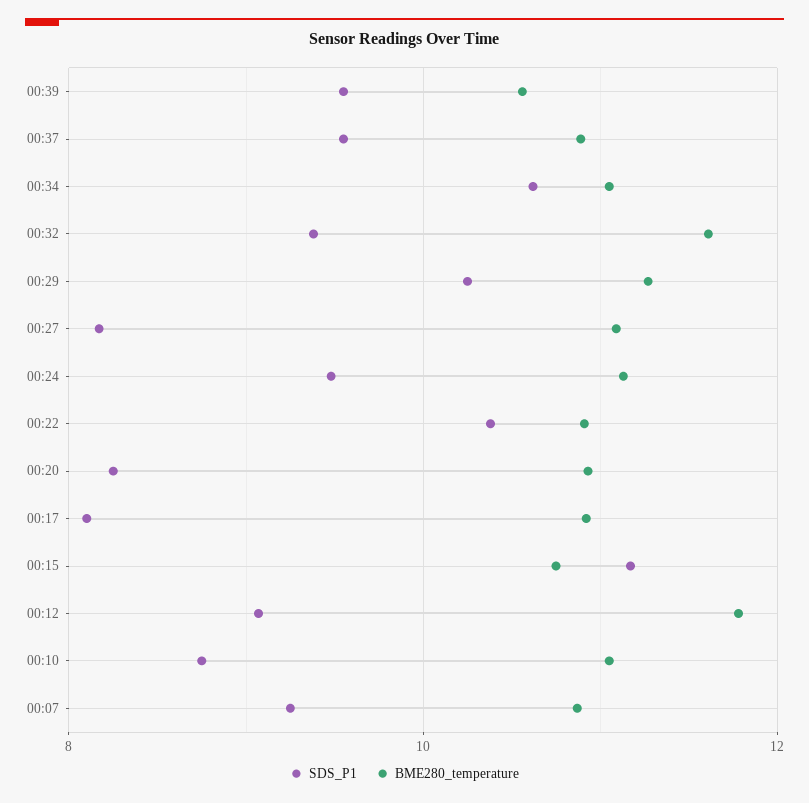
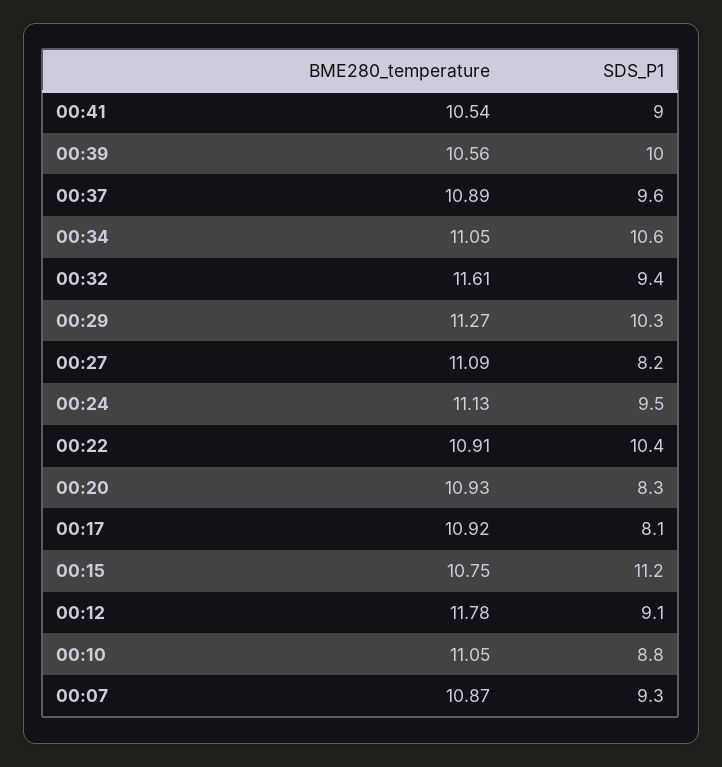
SDS_P1, 00:39: 9.6 -> 10
BME280_temperature, 00:41: none -> 10.54
SDS_P1, 00:41: none -> 9

